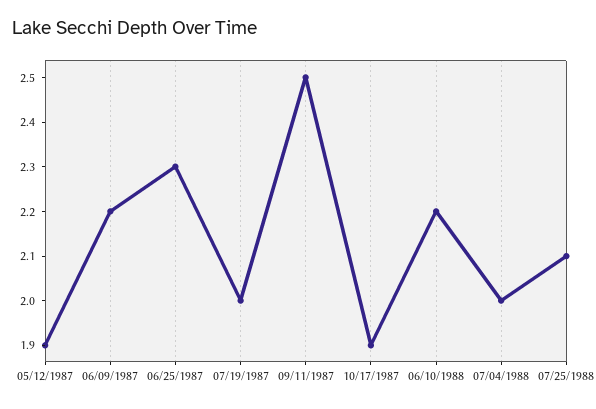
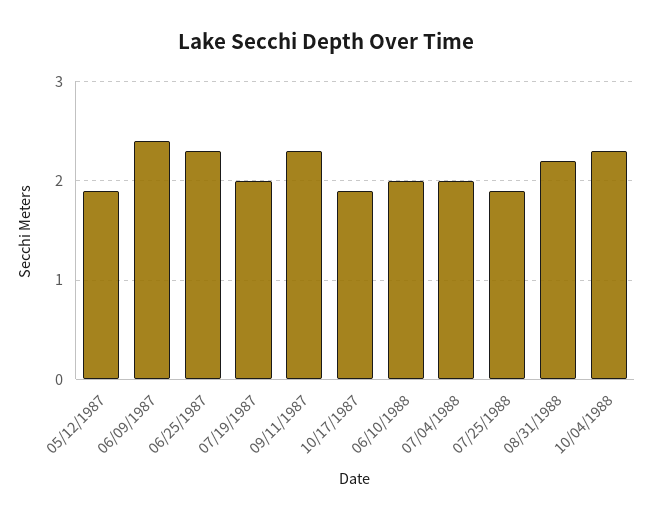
06/09/1987: 2.2 -> 2.4
09/11/1987: 2.5 -> 2.3
06/10/1988: 2.2 -> 2
07/25/1988: 2.1 -> 1.9
08/31/1988: none -> 2.2
10/04/1988: none -> 2.3

